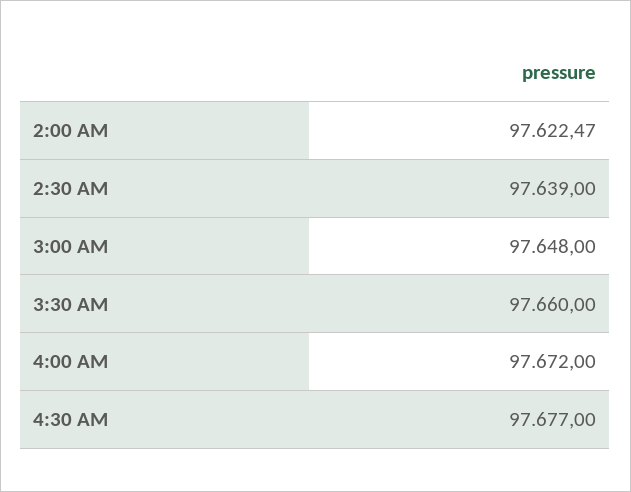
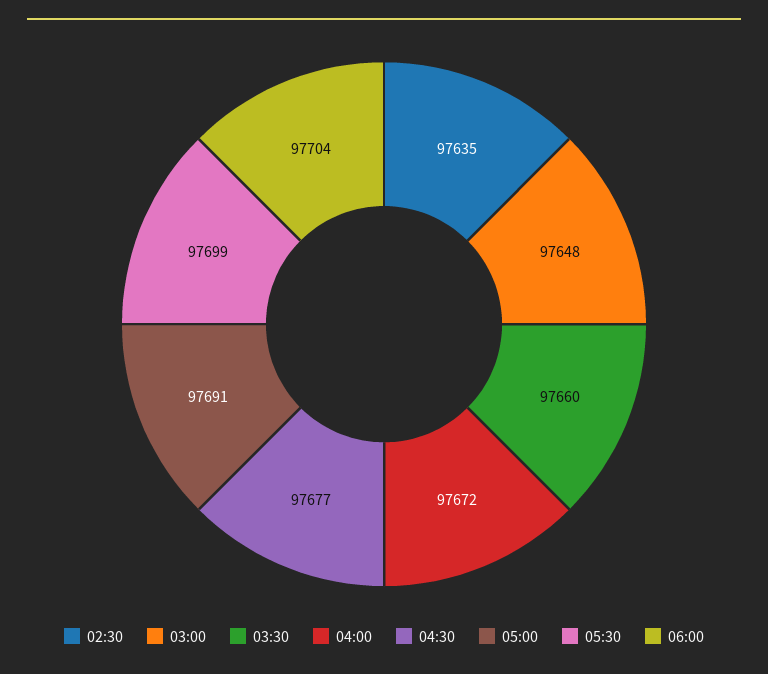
2:00 AM: 97622.47 -> none
2:30 AM: 97639 -> 97635
05:00: none -> 97691
05:30: none -> 97699
06:00: none -> 97704

